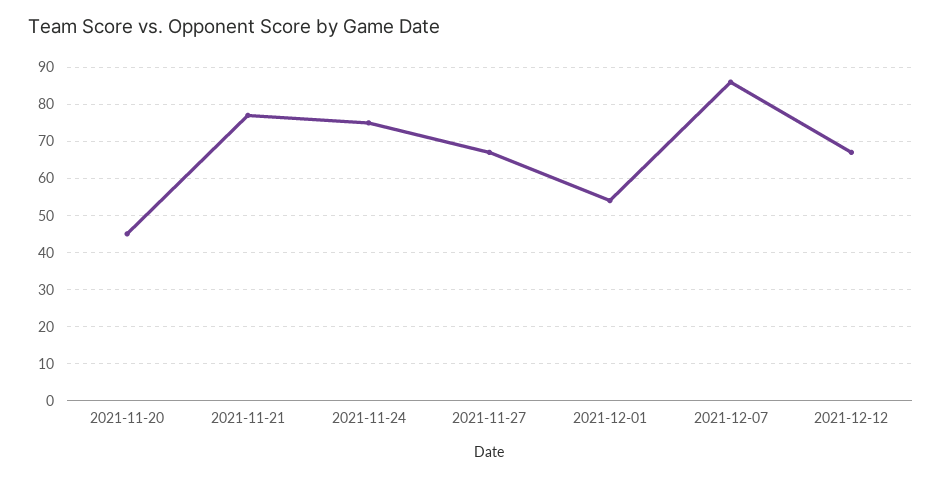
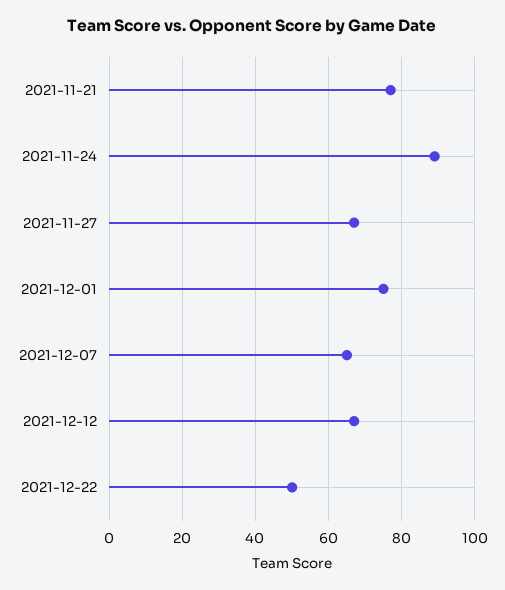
2021-11-20: 45 -> none
2021-11-24: 75 -> 90
2021-12-01: 55 -> 75
2021-12-07: 85 -> 65
2021-12-22: none -> 50

